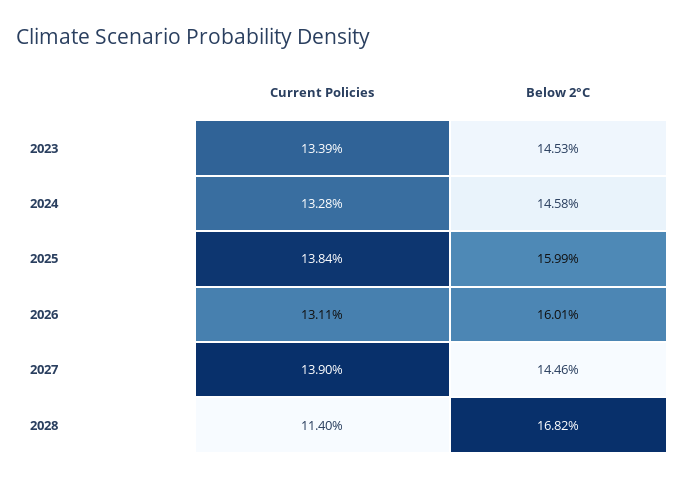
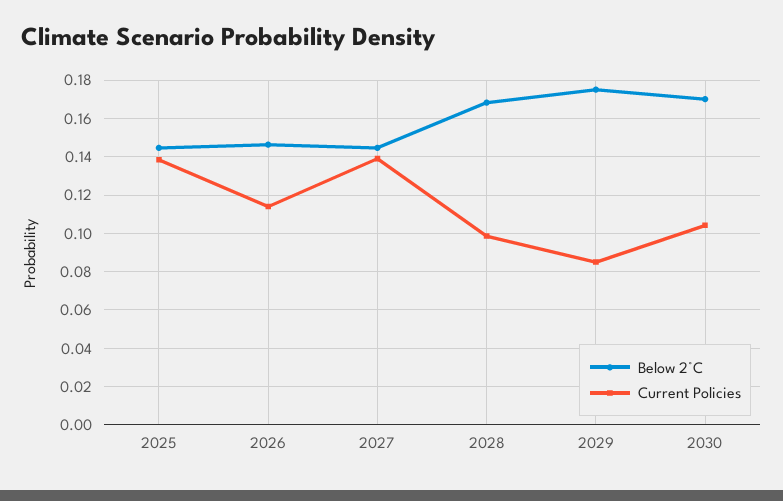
Current Policies, 2023: 0.1339 -> none
Below 2°C, 2023: 0.1453 -> none
Current Policies, 2024: 0.1328 -> none
Below 2°C, 2024: 0.1458 -> none
Below 2°C, 2025: 0.1599 -> 0.145
Current Policies, 2026: 0.1311 -> 0.115
Below 2°C, 2026: 0.1601 -> 0.145
Current Policies, 2028: 0.114 -> 0.1
Below 2°C, 2029: none -> 0.175
Current Policies, 2029: none -> 0.085
Below 2°C, 2030: none -> 0.17
Current Policies, 2030: none -> 0.105

